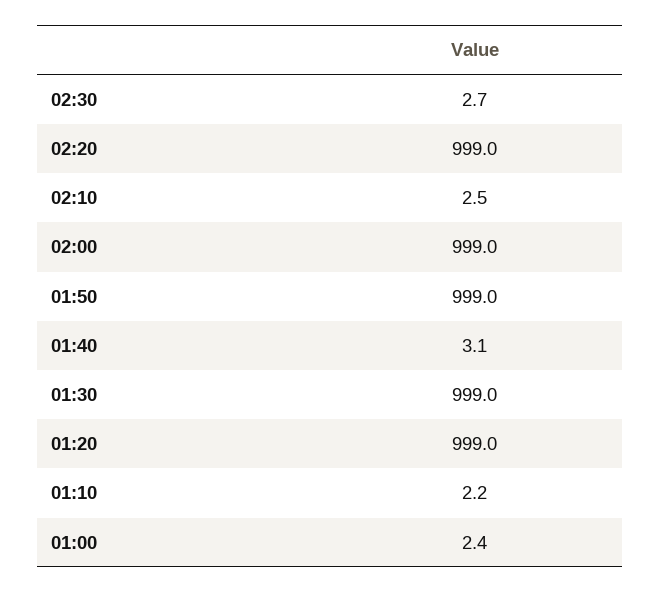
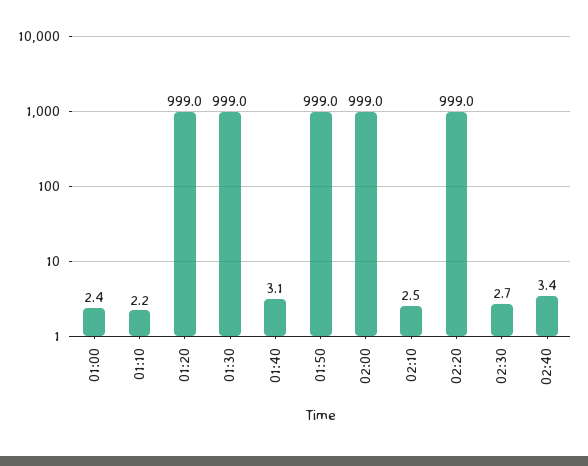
02:40: none -> 3.4

